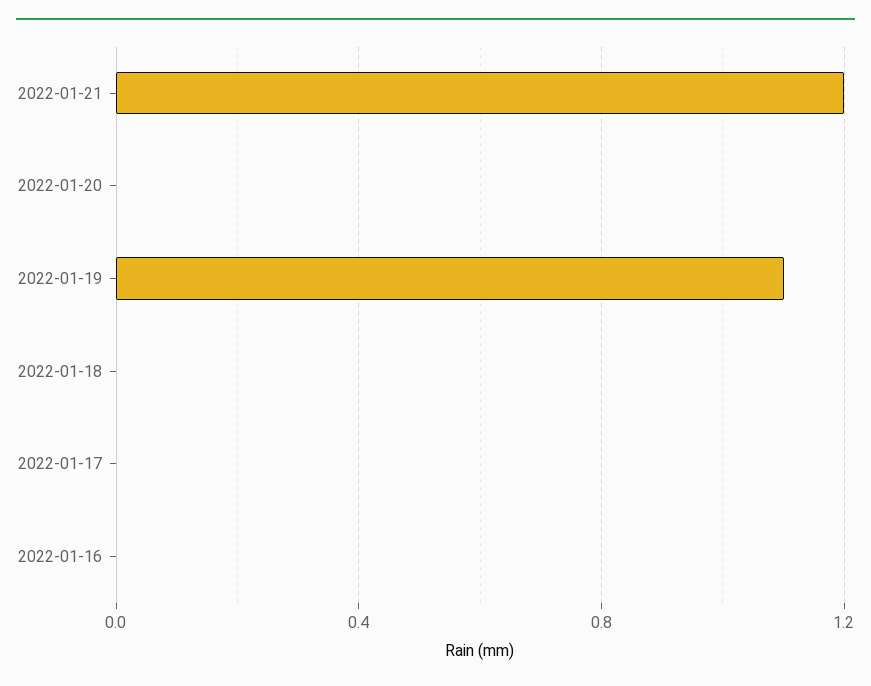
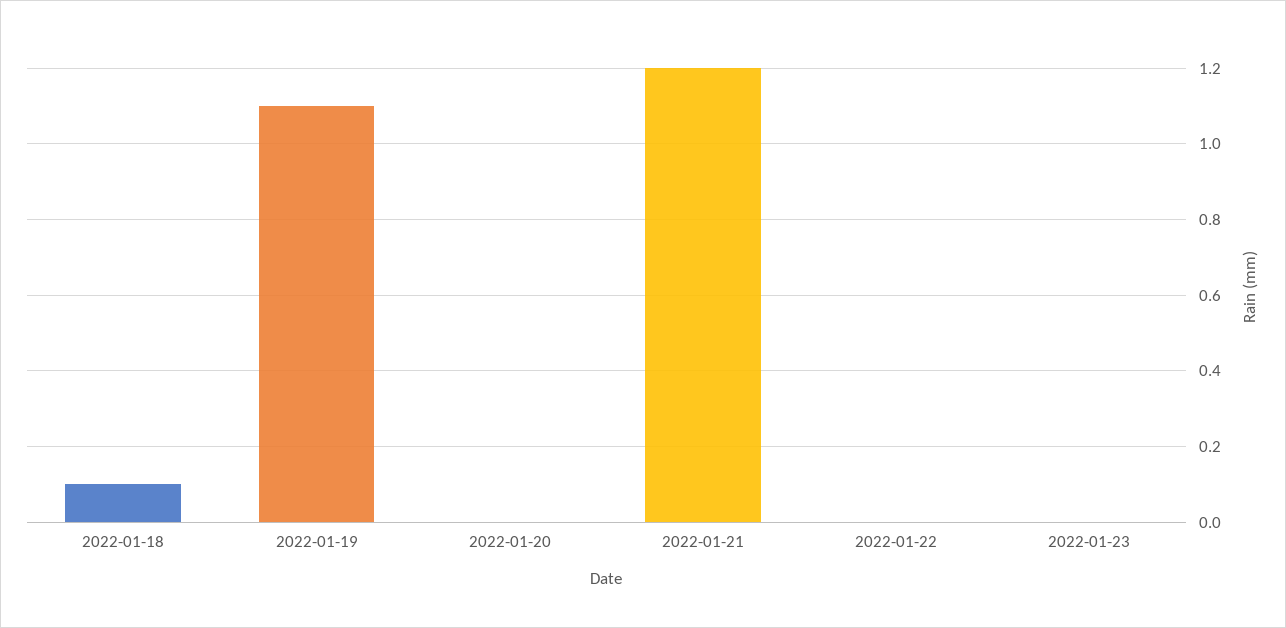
2022-01-18: 0 -> 0.1
2022-01-17: 0 -> none
2022-01-16: 0 -> none
2022-01-22: none -> 0
2022-01-23: none -> 0

